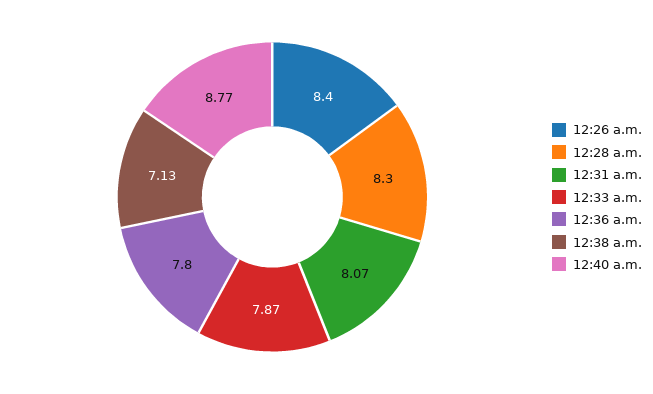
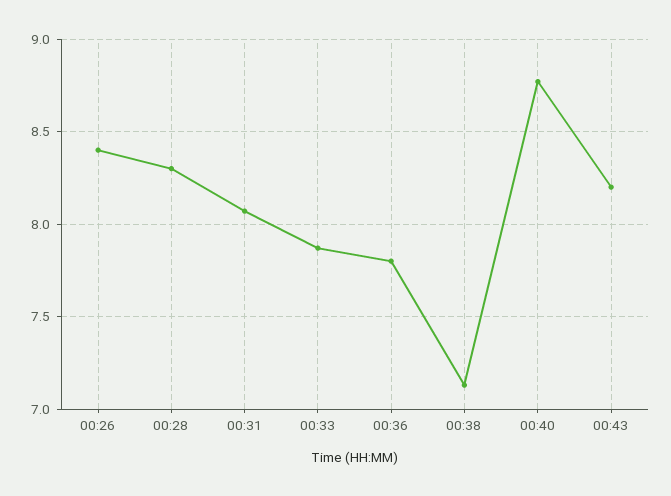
00:43: none -> 8.2

